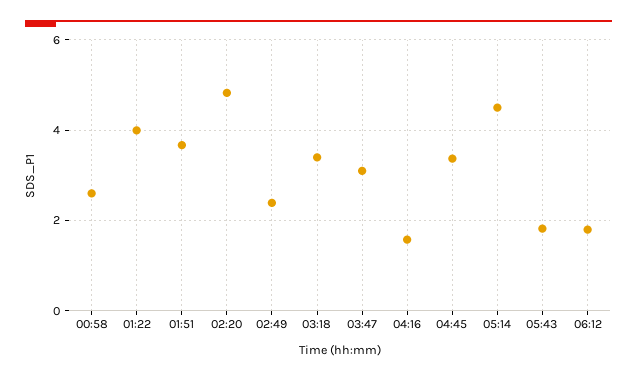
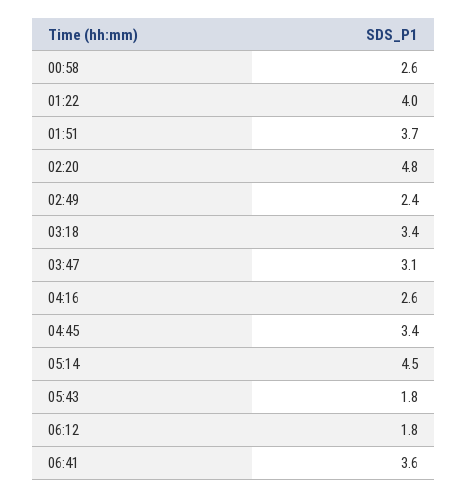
04:16: 1.6 -> 2.6
06:41: none -> 3.6

